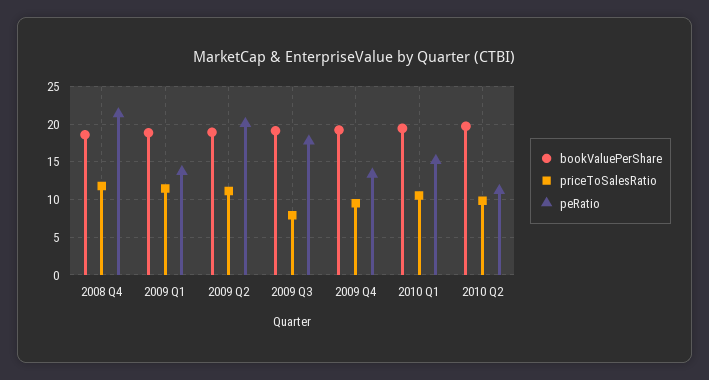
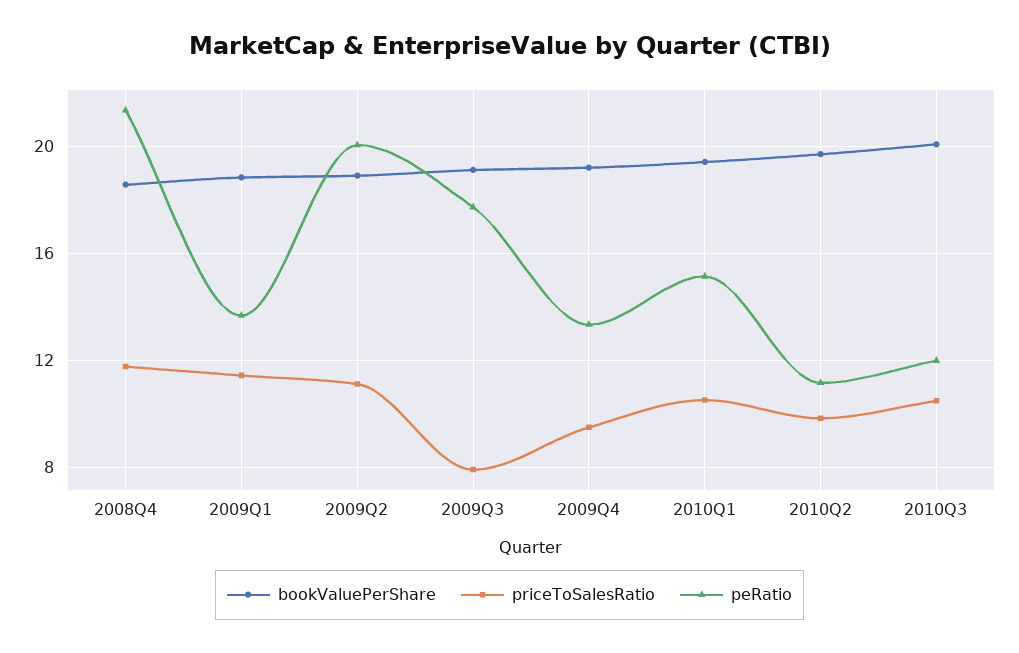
bookValuePerShare, 2010Q3: none -> 20
priceToSalesRatio, 2010Q3: none -> 10.5
peRatio, 2010Q3: none -> 12

